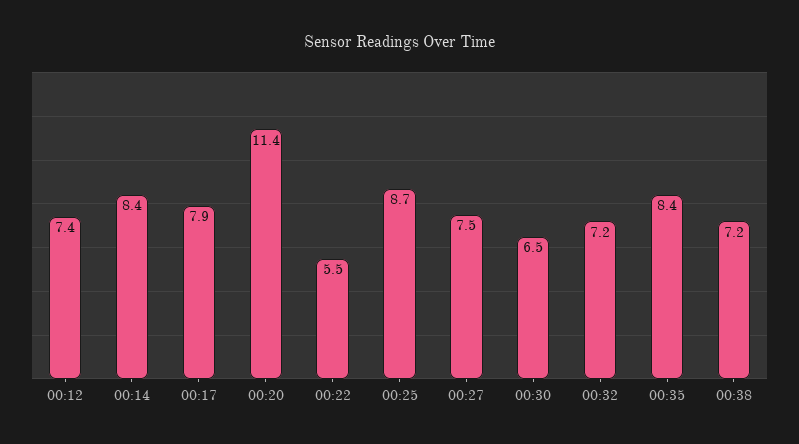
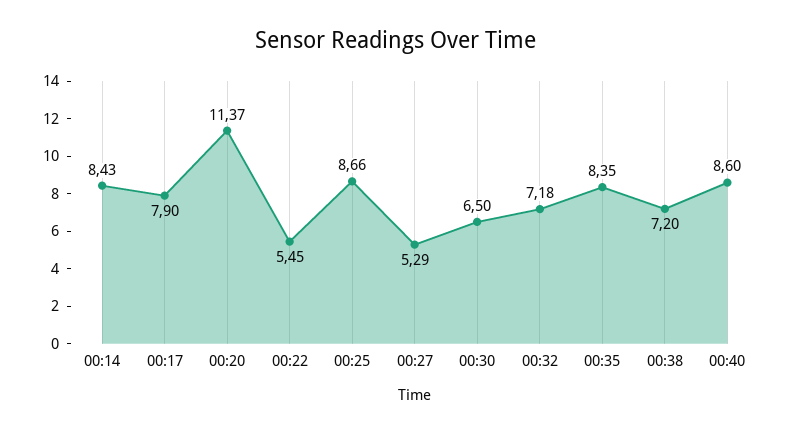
00:12: 7.4 -> none
00:27: 7.5 -> 5.29
00:40: none -> 8.6

